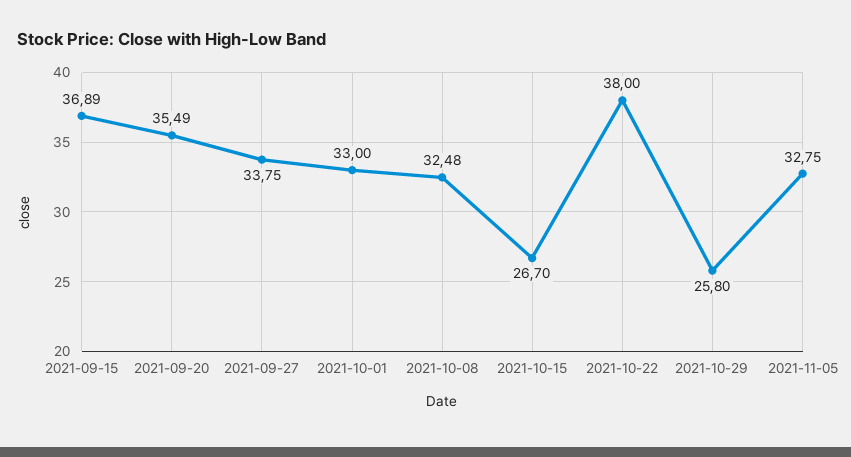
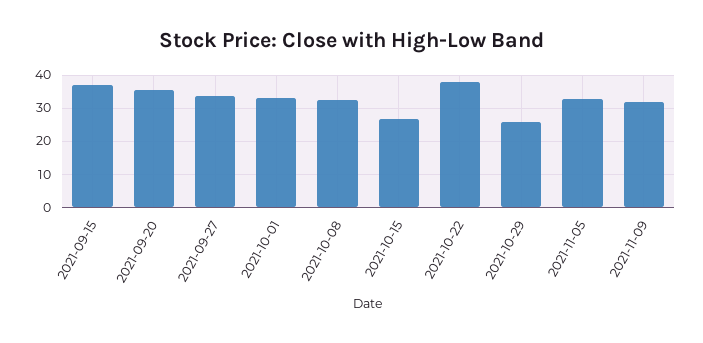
2021-11-09: none -> 32

